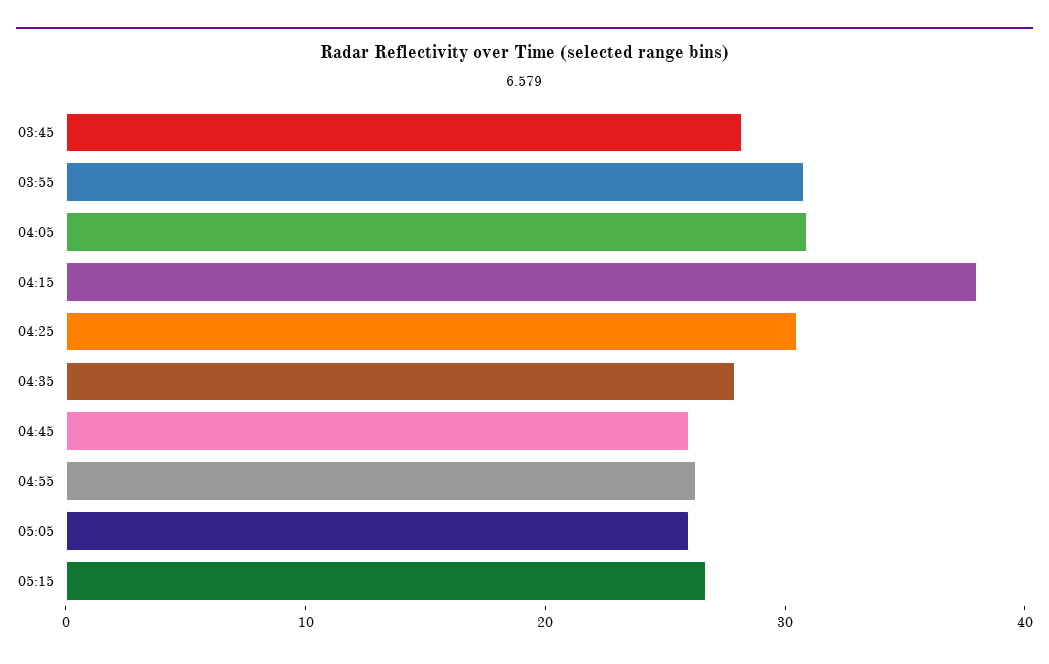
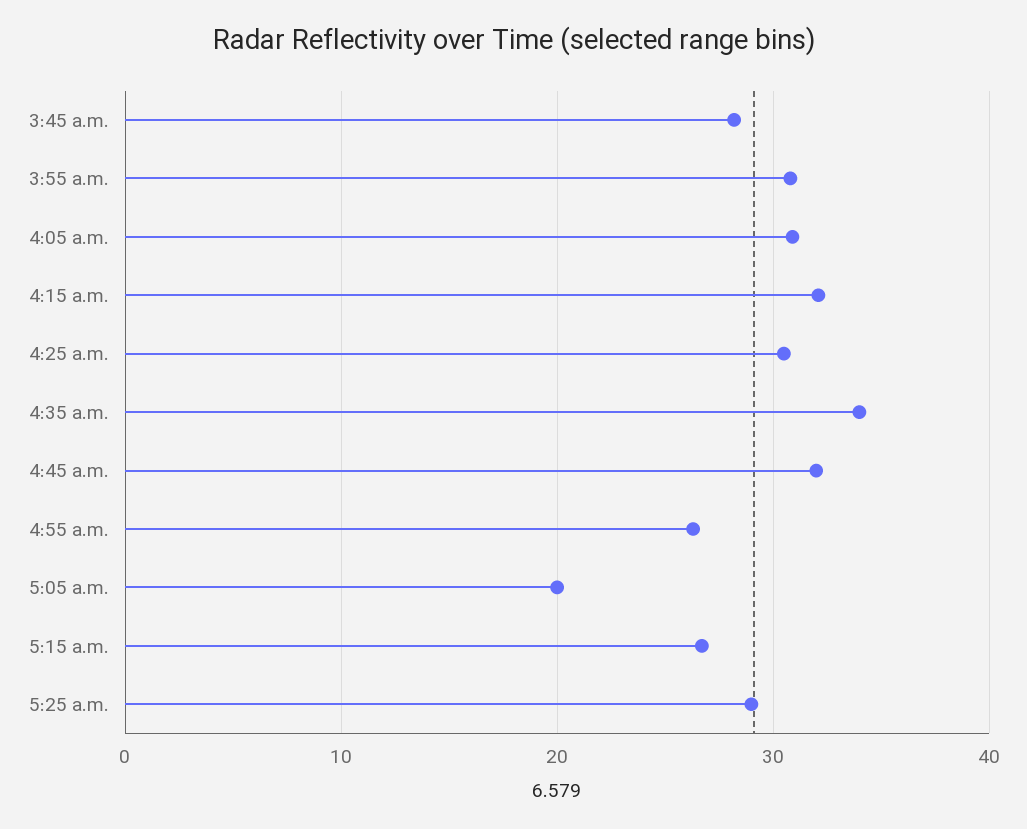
04:15: 38 -> 32
04:35: 28 -> 34
04:45: 26 -> 32
05:05: 26 -> 20
5:25 a.m.: none -> 29

